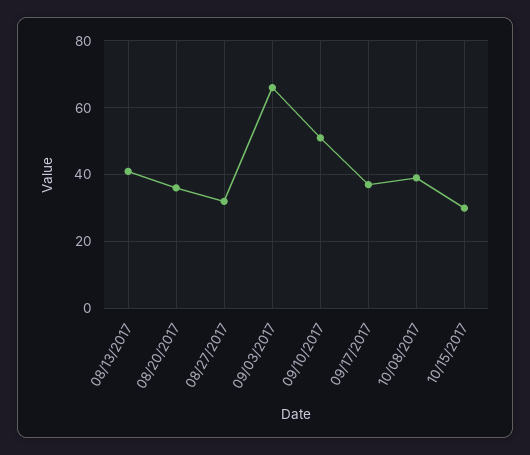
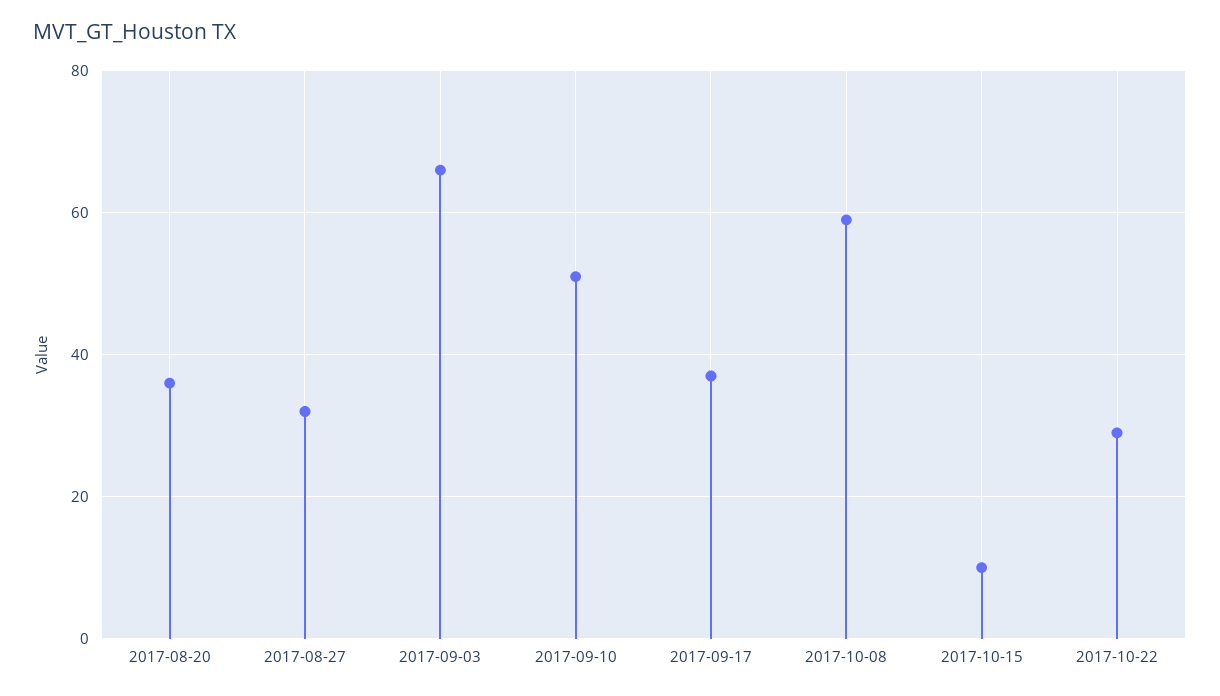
08/13/2017: 40 -> none
10/08/2017: 40 -> 60
10/15/2017: 30 -> 10
2017-10-22: none -> 30

